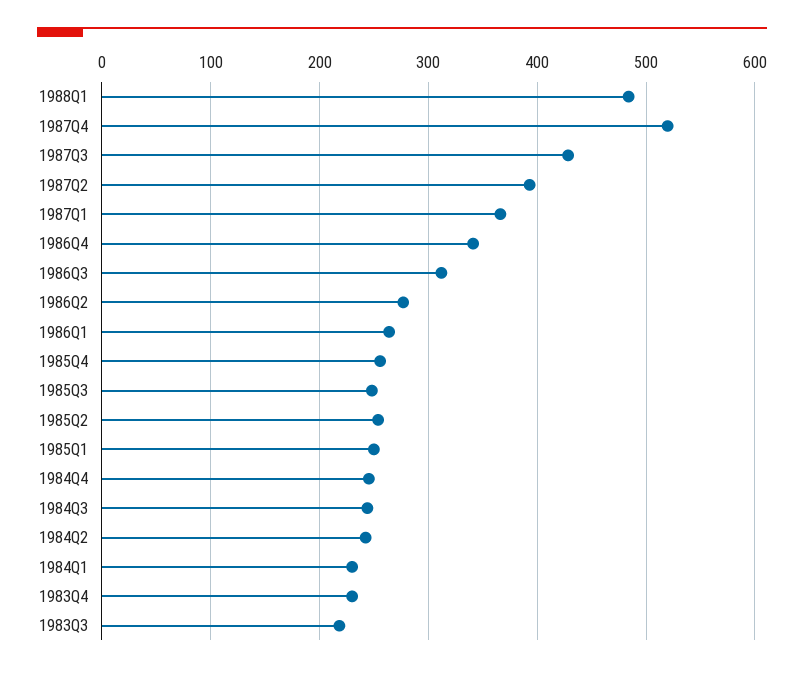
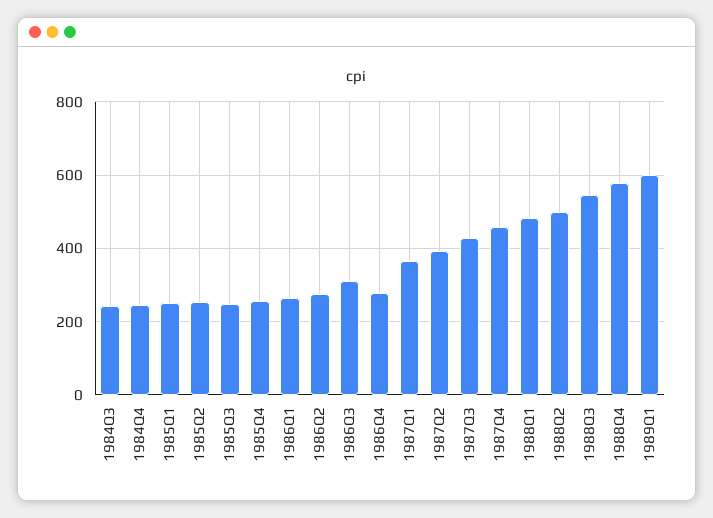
1987Q4: 520 -> 460
1986Q4: 340 -> 280
1984Q2: 240 -> none
1984Q1: 230 -> none
1983Q4: 230 -> none
1983Q3: 220 -> none
1988Q2: none -> 500
1988Q3: none -> 540
1988Q4: none -> 580
1989Q1: none -> 600

